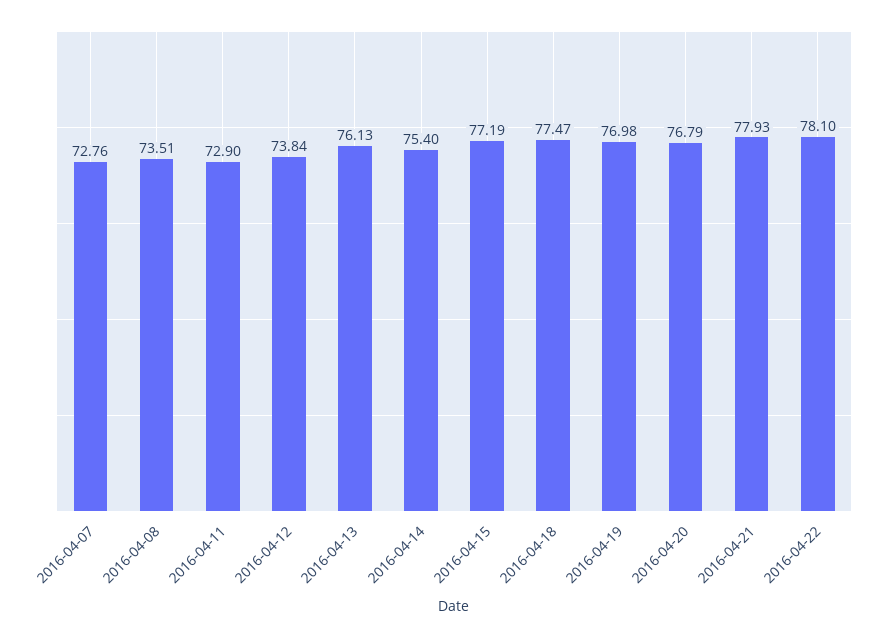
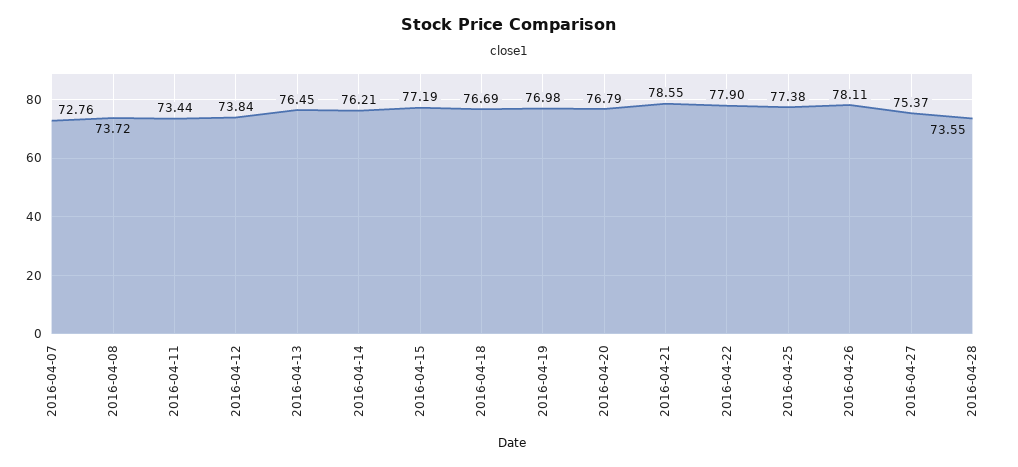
2016-04-08: 73.51 -> 73.72
2016-04-11: 72.9 -> 73.44
2016-04-13: 76.13 -> 76.45
2016-04-14: 75.4 -> 76.21
2016-04-18: 77.47 -> 76.69
2016-04-21: 77.93 -> 78.55
2016-04-22: 78.1 -> 77.9
2016-04-25: none -> 77.38
2016-04-26: none -> 78.11
2016-04-27: none -> 75.37
2016-04-28: none -> 73.55

